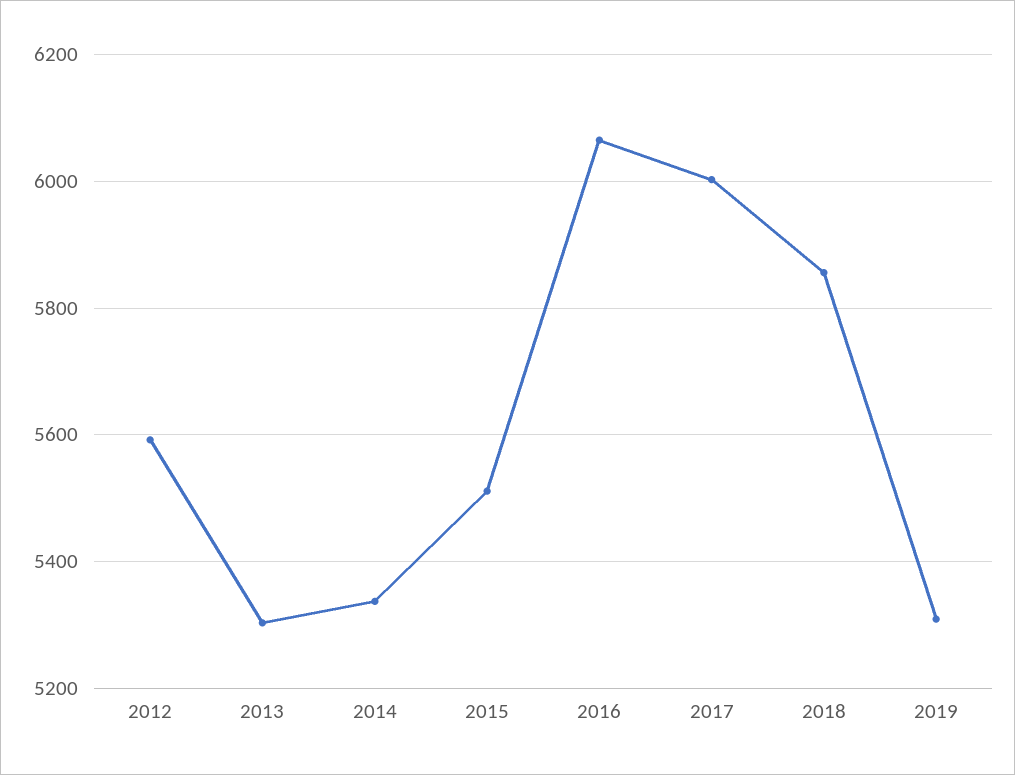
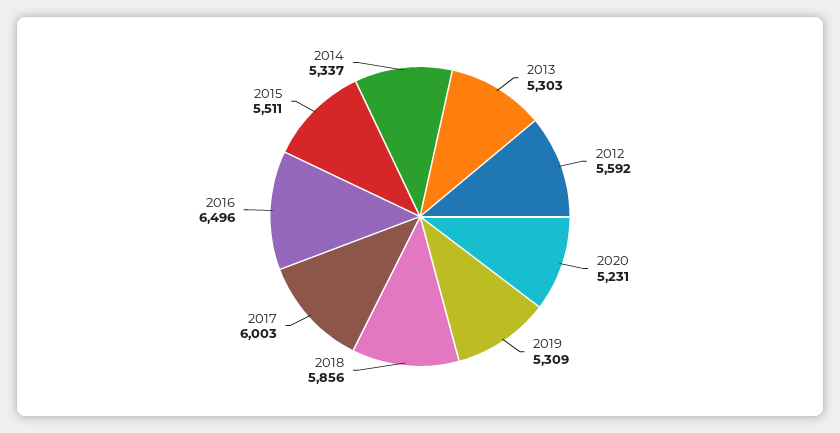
2016: 6060 -> 6496
2020: none -> 5231

